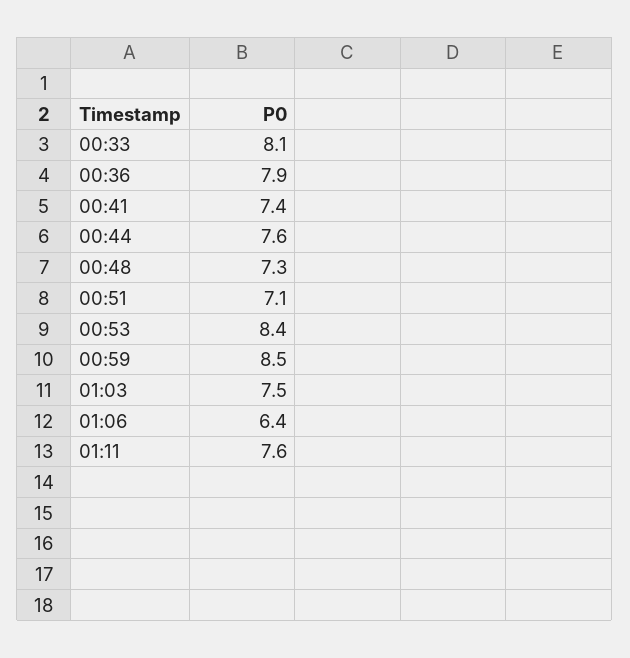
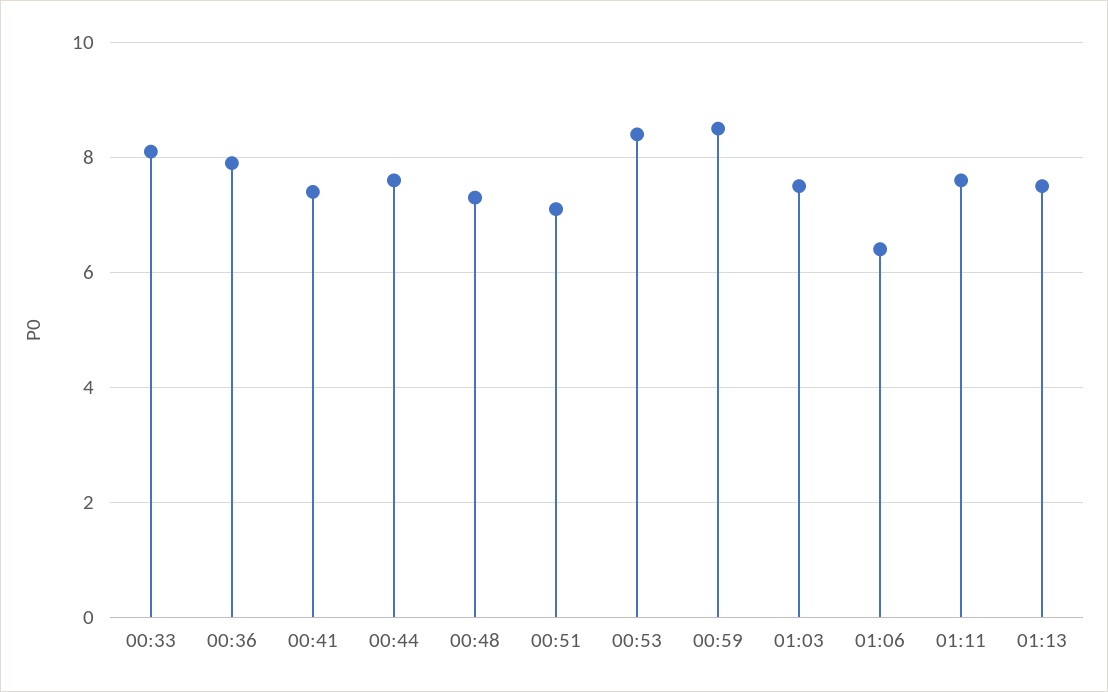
01:13: none -> 7.5

